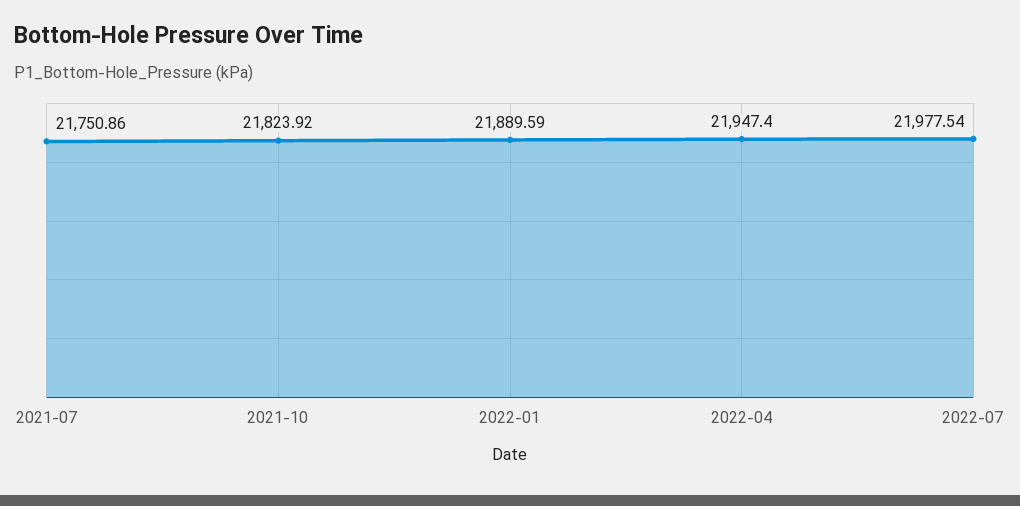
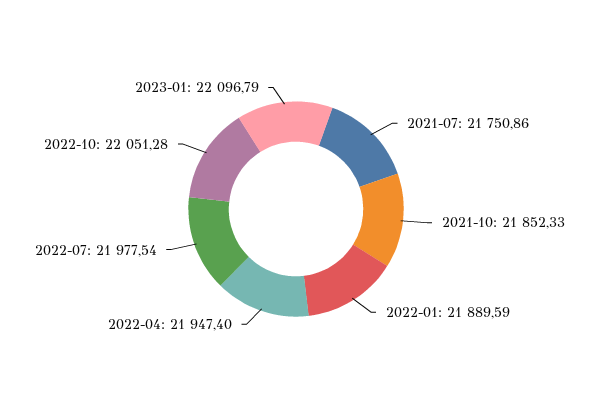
2021-10: 21823.92 -> 21852.33
2022-10: none -> 22051.28
2023-01: none -> 22096.79

